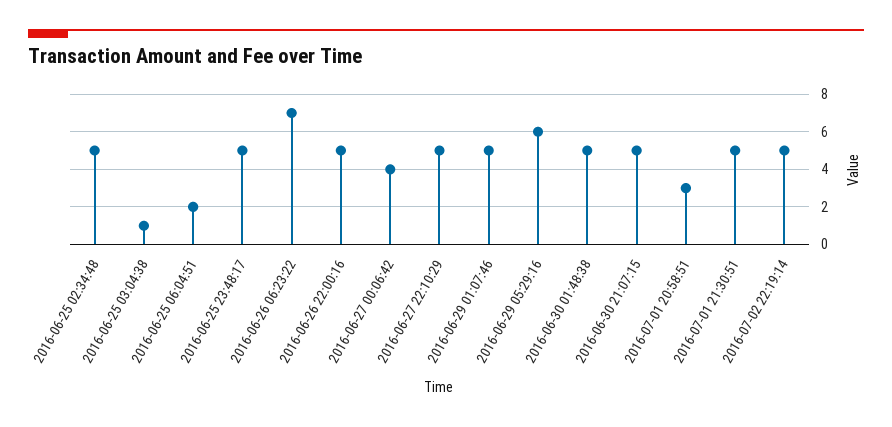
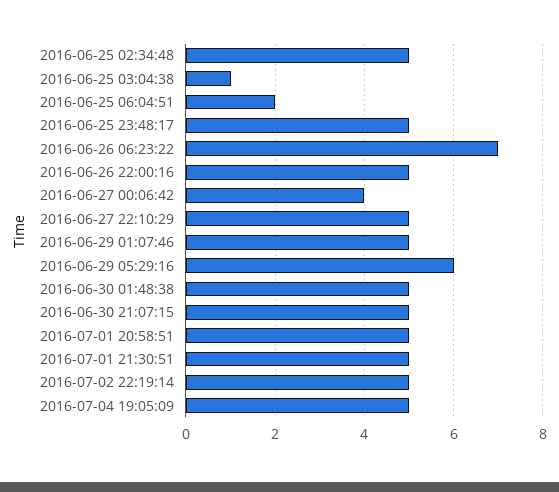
2016-07-01 20:58:51: 3 -> 5
2016-07-04 19:05:09: none -> 5

